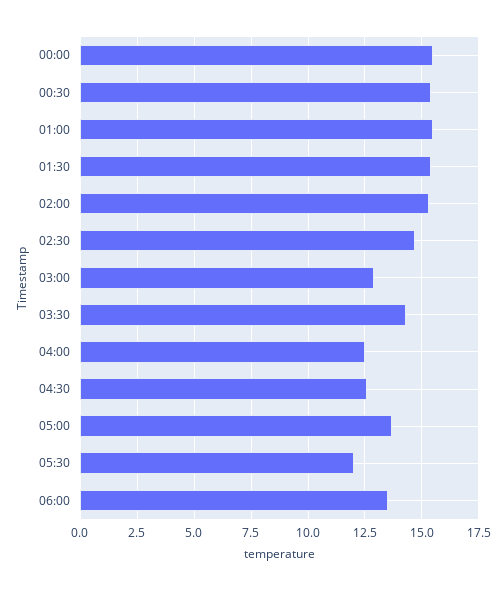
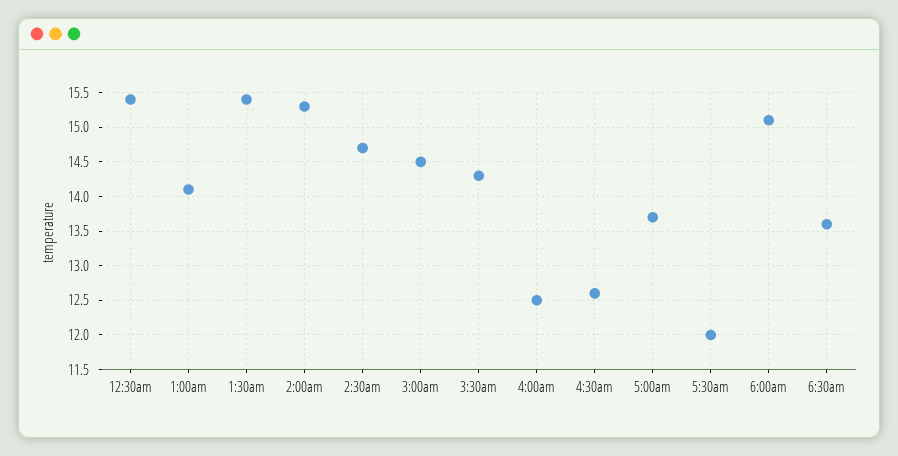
00:00: 15.5 -> none
01:00: 15.5 -> 14.1
03:00: 13 -> 14.5
06:00: 13.5 -> 15.1
6:30am: none -> 13.6

